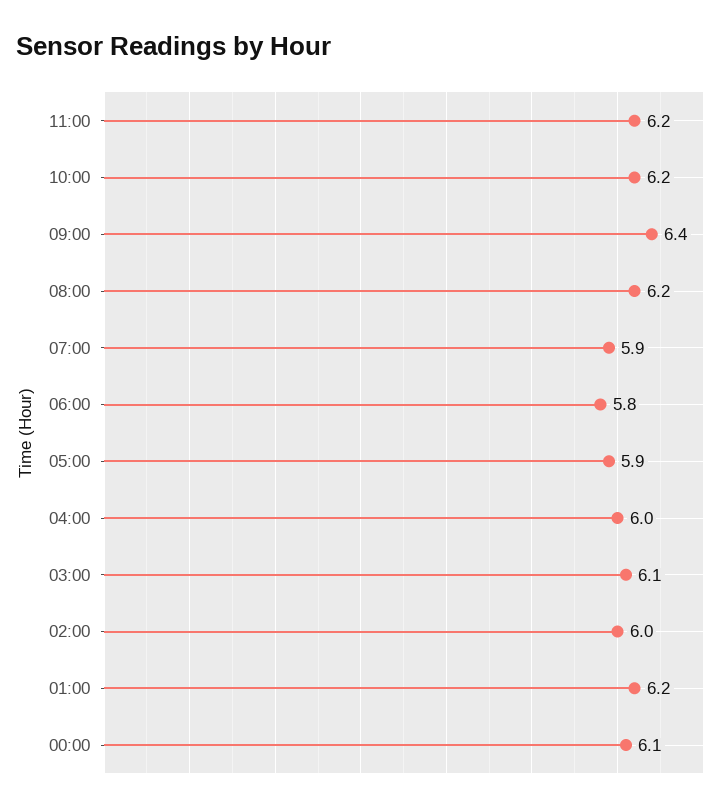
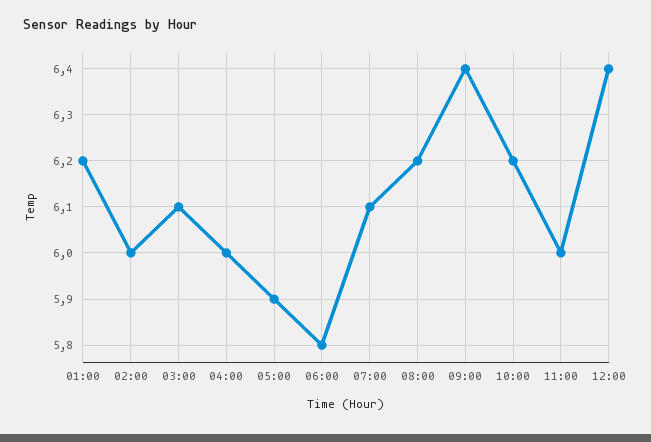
11:00: 6.2 -> 6
07:00: 5.9 -> 6.1
00:00: 6.1 -> none
12:00: none -> 6.4

